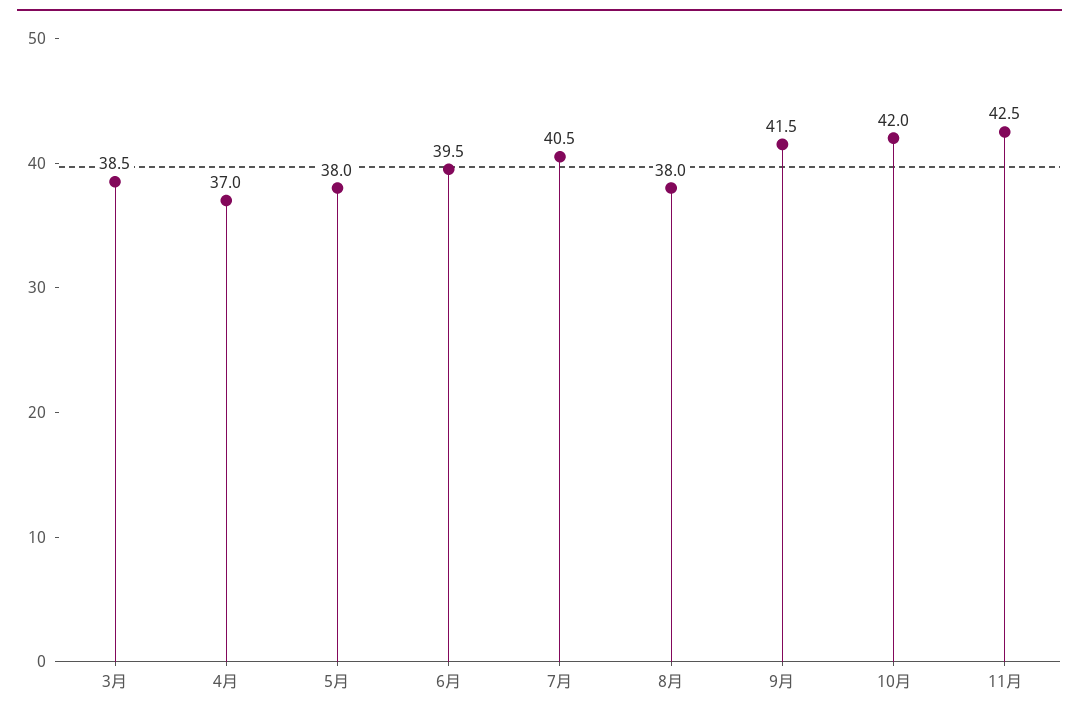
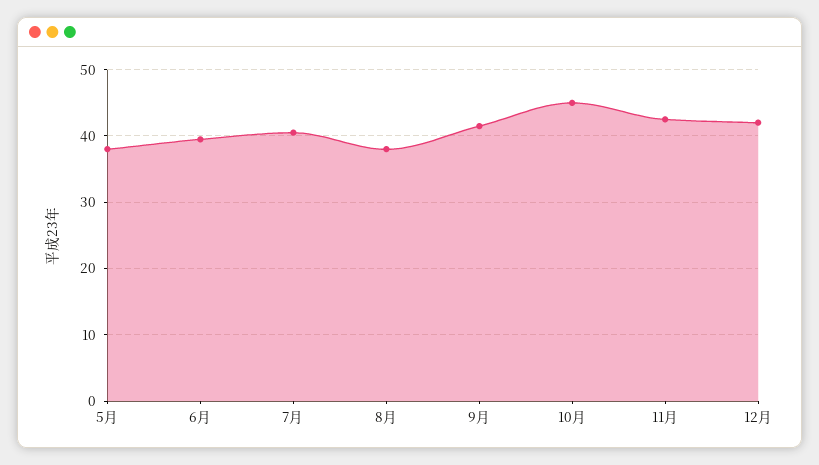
3月: 38.5 -> none
4月: 37 -> none
10月: 42 -> 45
12月: none -> 42

